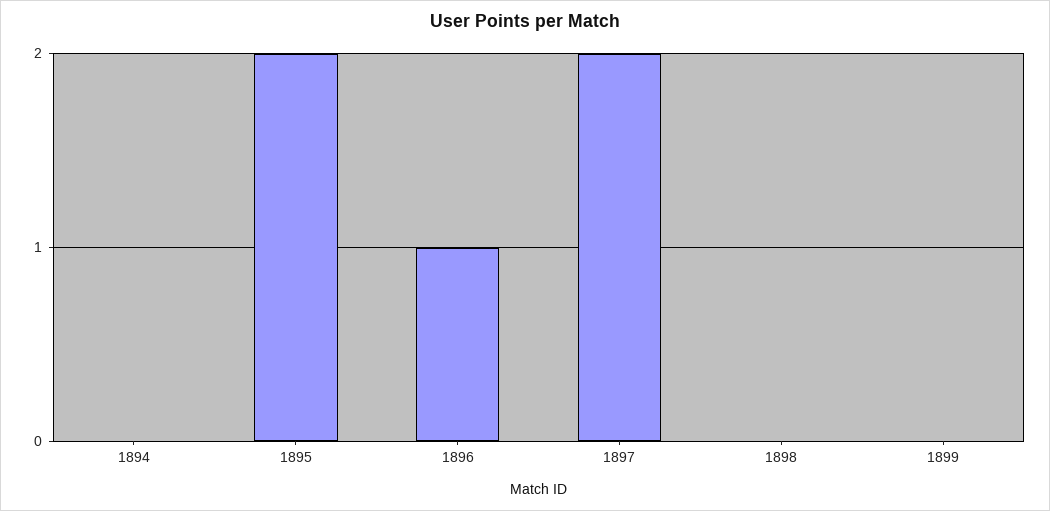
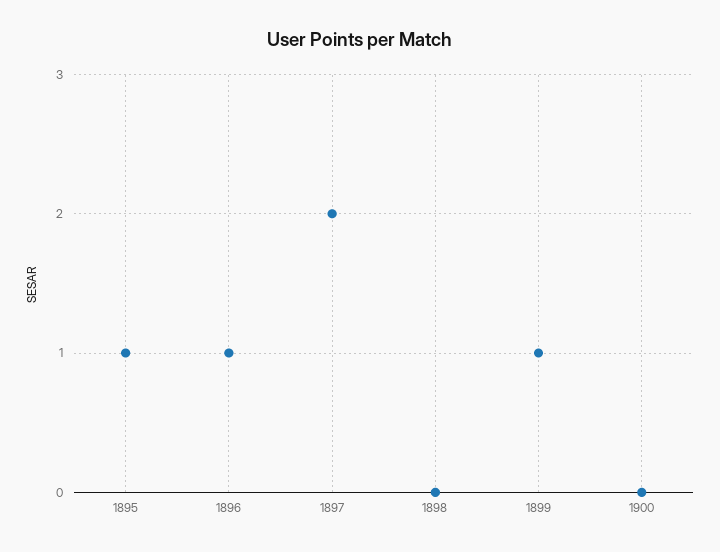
1894: 0 -> none
1895: 2 -> 1
1899: 0 -> 1
1900: none -> 0

